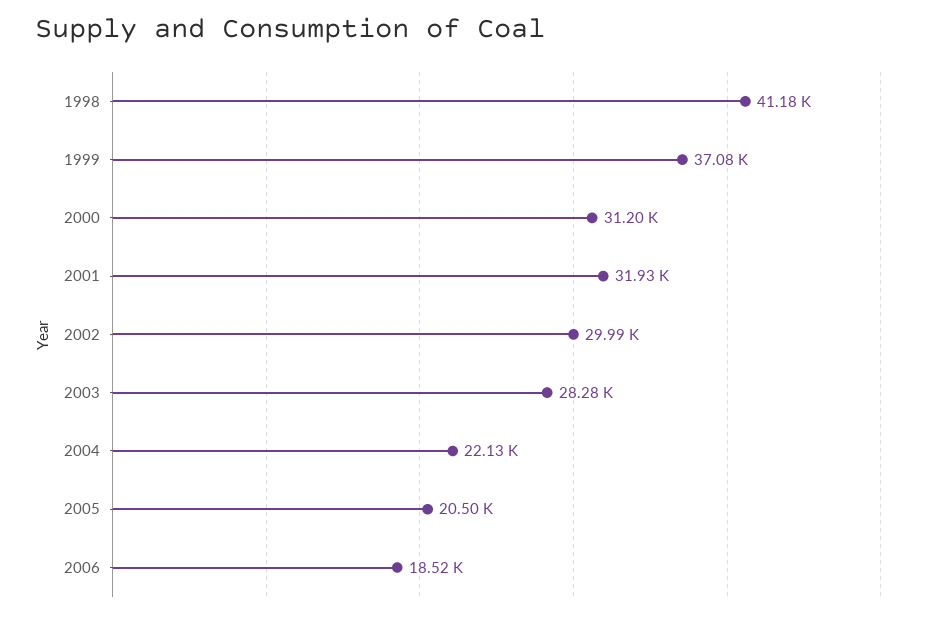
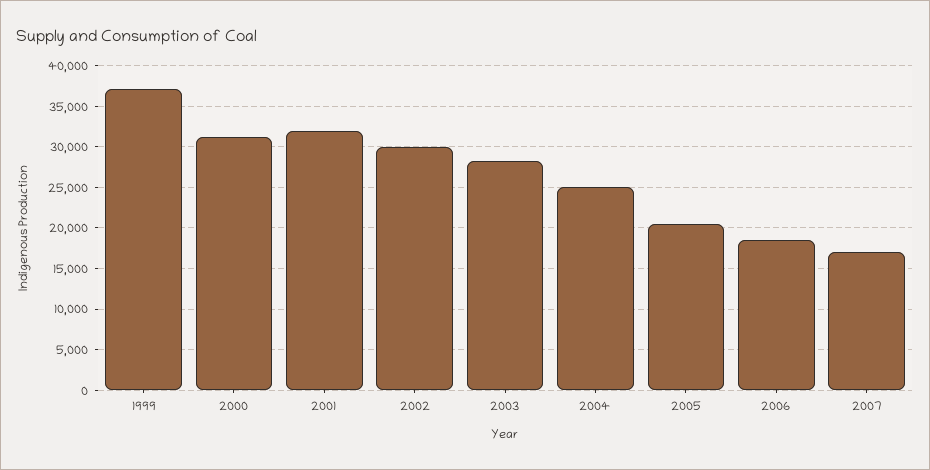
1998: 41180 -> none
2004: 22130 -> 25000
2007: none -> 17000

